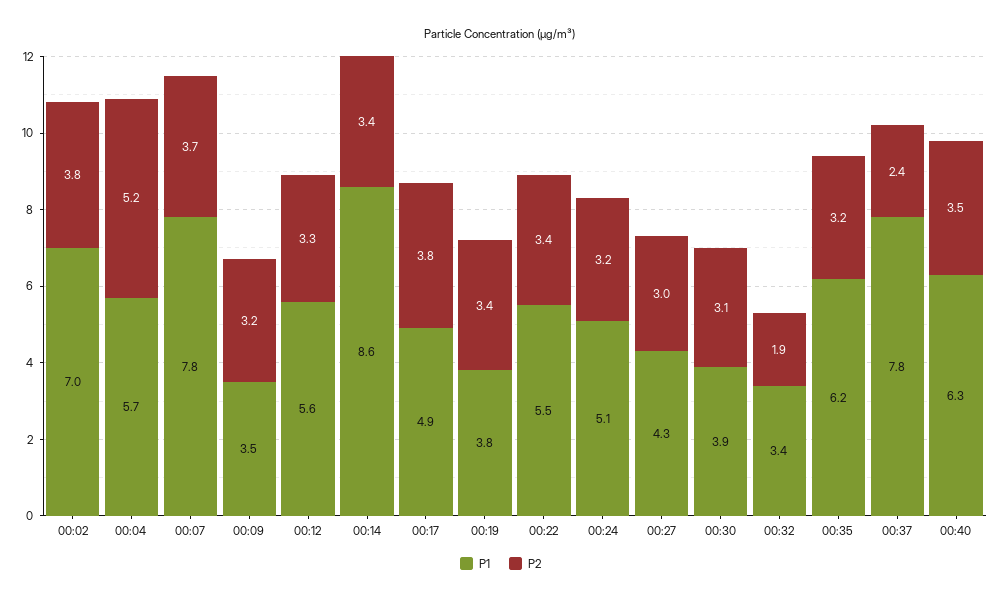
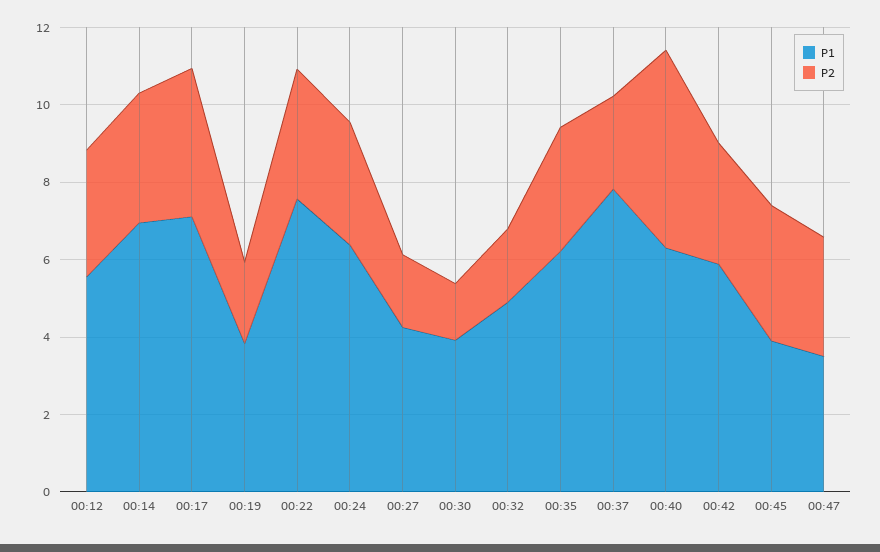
P1, 00:02: 7 -> none
P2, 00:02: 3.8 -> none
P1, 00:04: 5.7 -> none
P2, 00:04: 5.2 -> none
P1, 00:07: 7.8 -> none
P2, 00:07: 3.7 -> none
P1, 00:09: 3.5 -> none
P2, 00:09: 3.2 -> none
P1, 00:14: 8.6 -> 7
P1, 00:17: 4.9 -> 7
P2, 00:19: 3.4 -> 2
P1, 00:22: 5.5 -> 7.5
P1, 00:24: 5.1 -> 6.5
P2, 00:27: 3 -> 2
P2, 00:30: 3.1 -> 1.5
P1, 00:32: 3.4 -> 5
P2, 00:40: 3.5 -> 5
P1, 00:42: none -> 6
P2, 00:42: none -> 3
P1, 00:45: none -> 4
P2, 00:45: none -> 3.5
P1, 00:47: none -> 3.5
P2, 00:47: none -> 3

